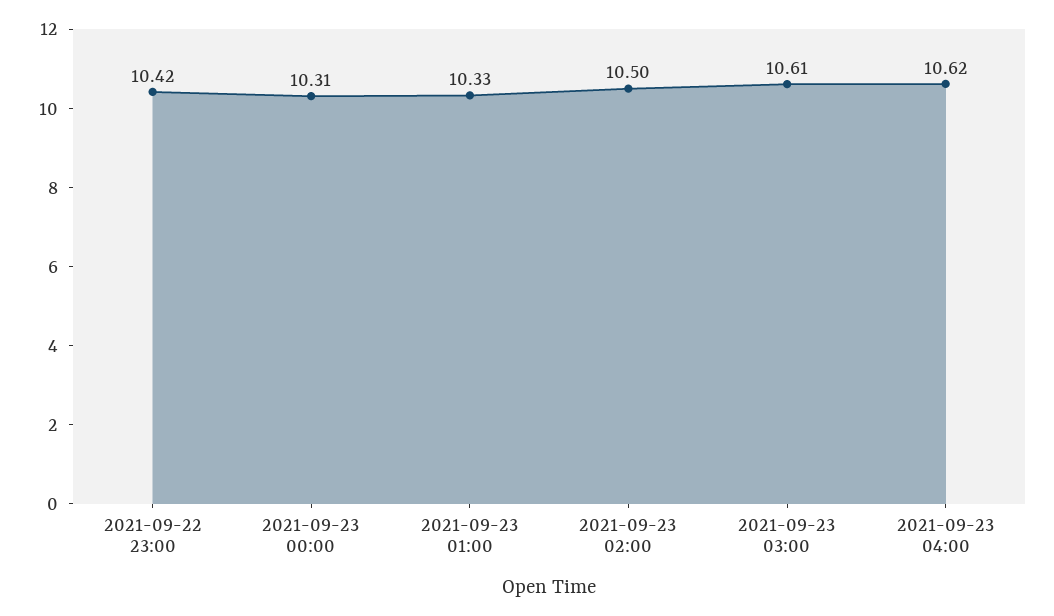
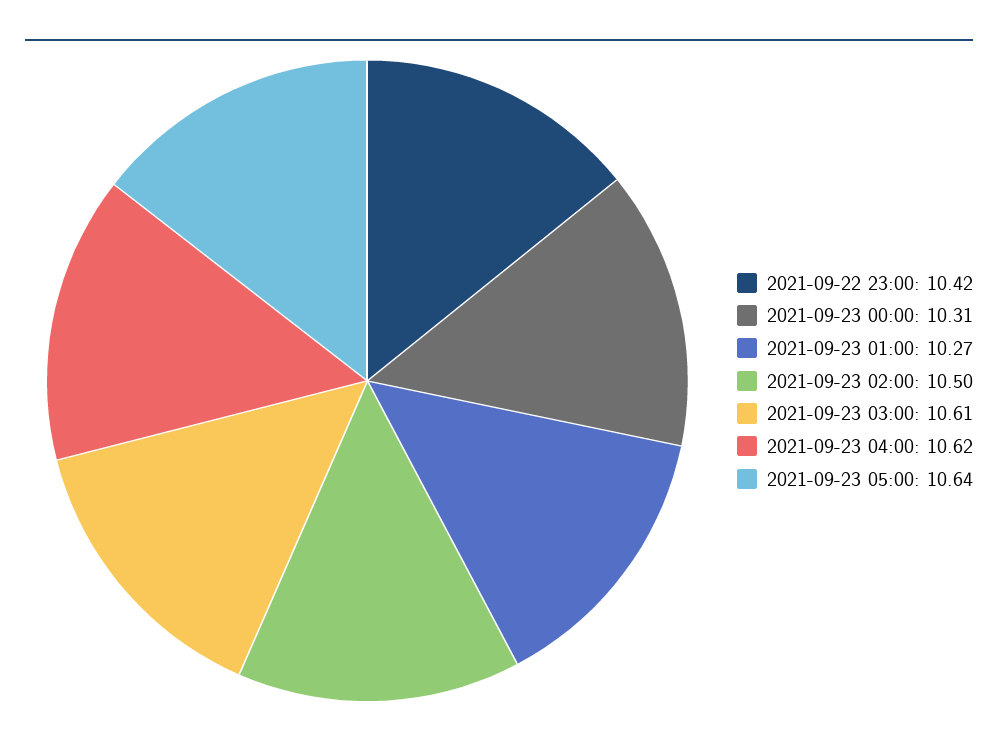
2021-09-23 01:00: 10.33 -> 10.27
2021-09-23 05:00: none -> 10.64

